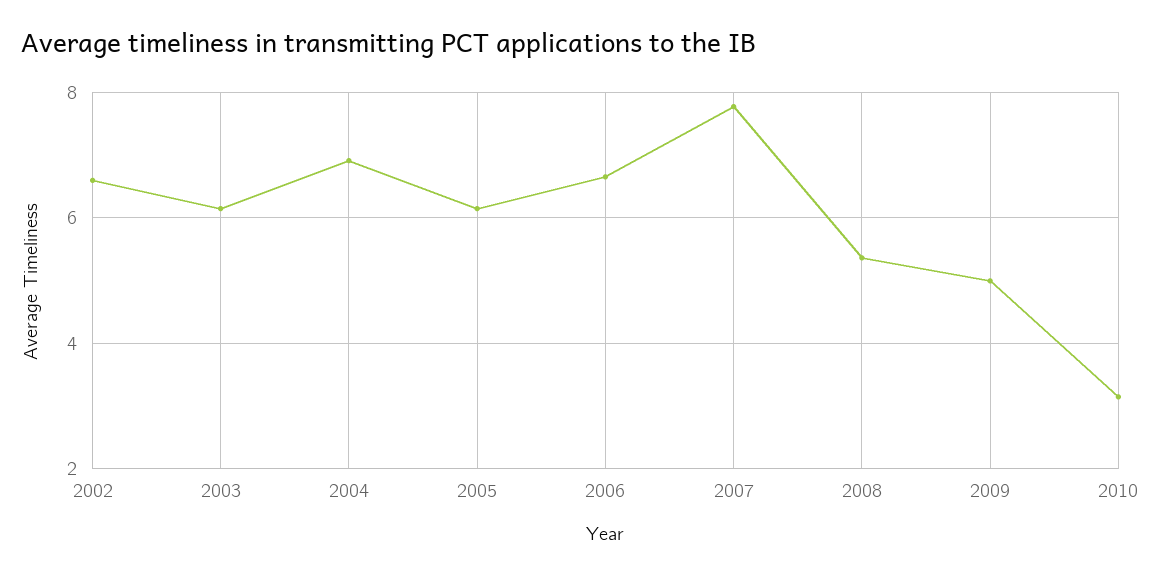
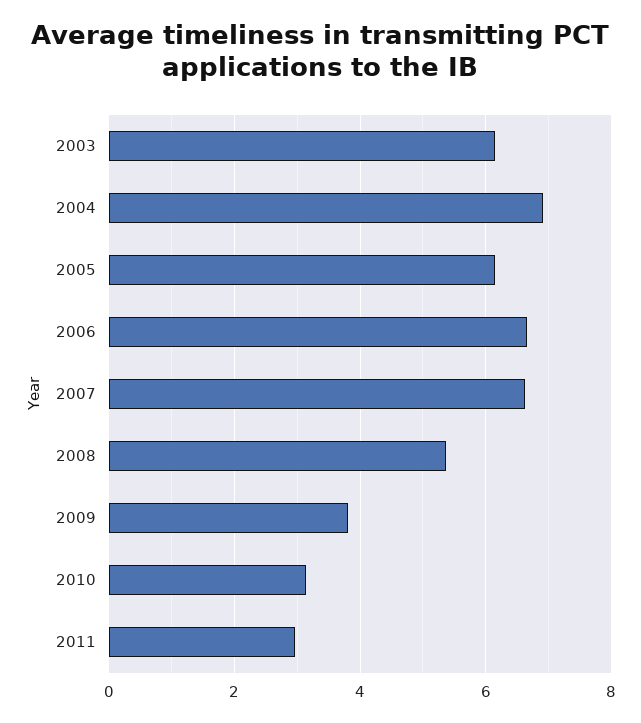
2002: 6.6 -> none
2007: 7.8 -> 6.6
2009: 5 -> 3.8
2011: none -> 3

